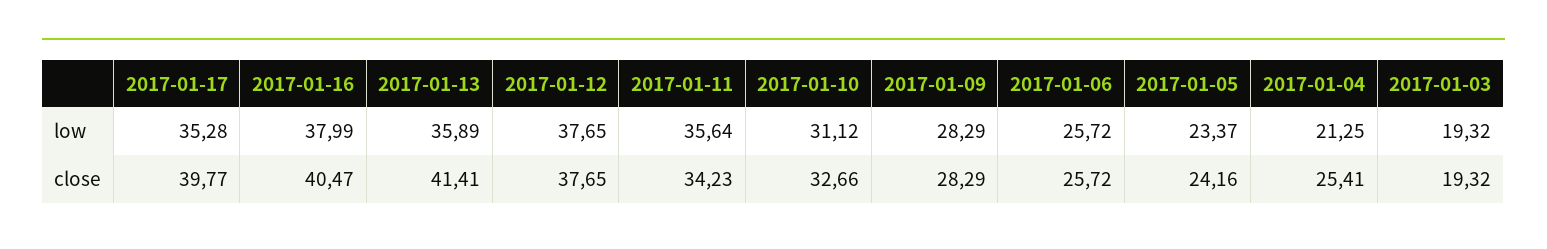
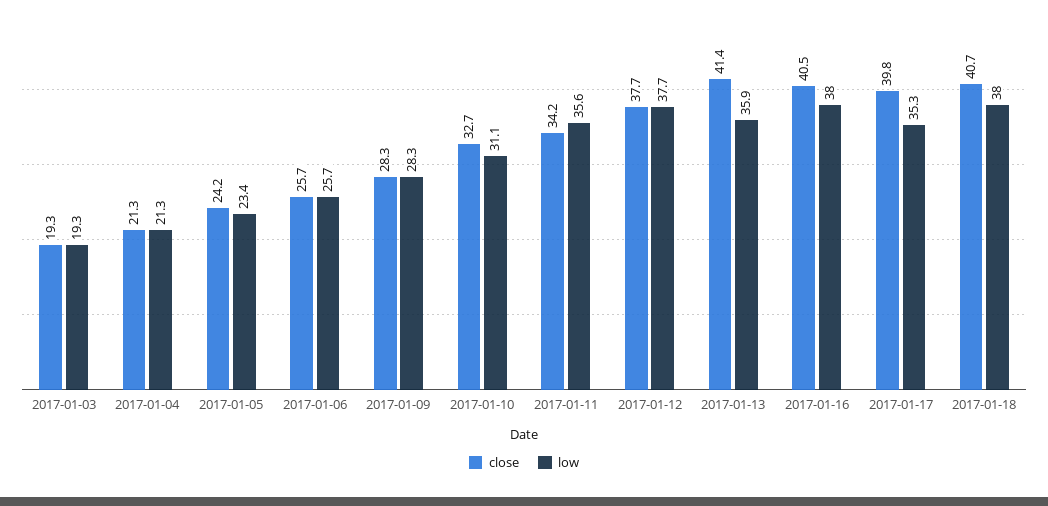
close, 2017-01-04: 25.41 -> 21.3
close, 2017-01-18: none -> 40.7
low, 2017-01-18: none -> 38

